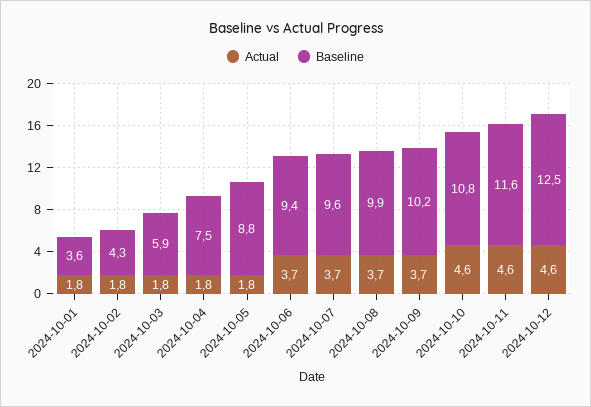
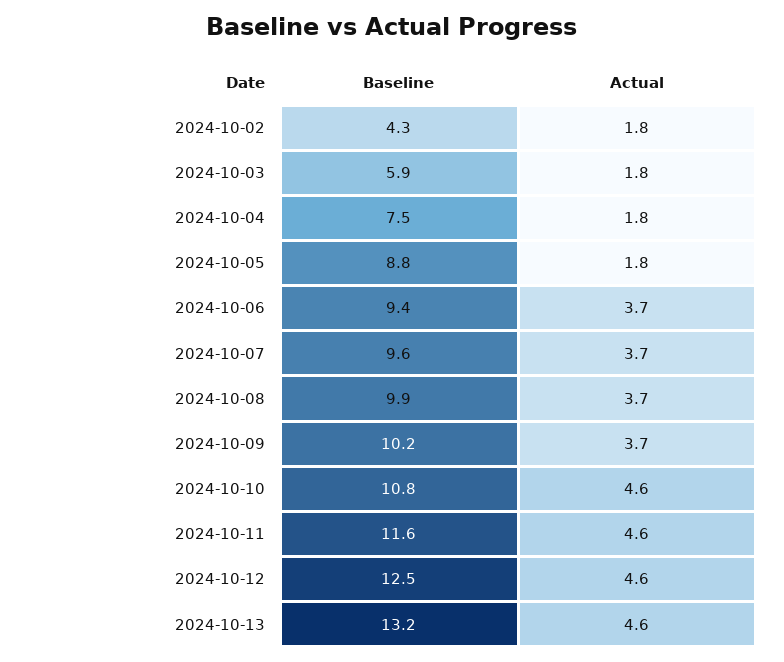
Actual, 2024-10-01: 1.8 -> none
Baseline, 2024-10-01: 3.6 -> none
Baseline, 2024-10-13: none -> 13.2
Actual, 2024-10-13: none -> 4.6

